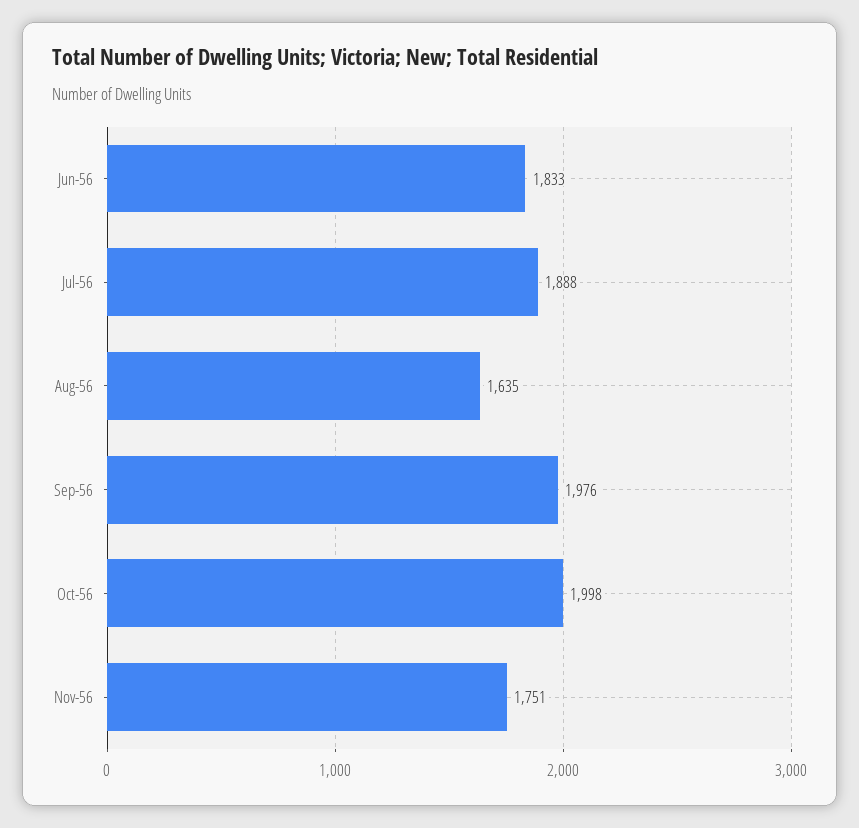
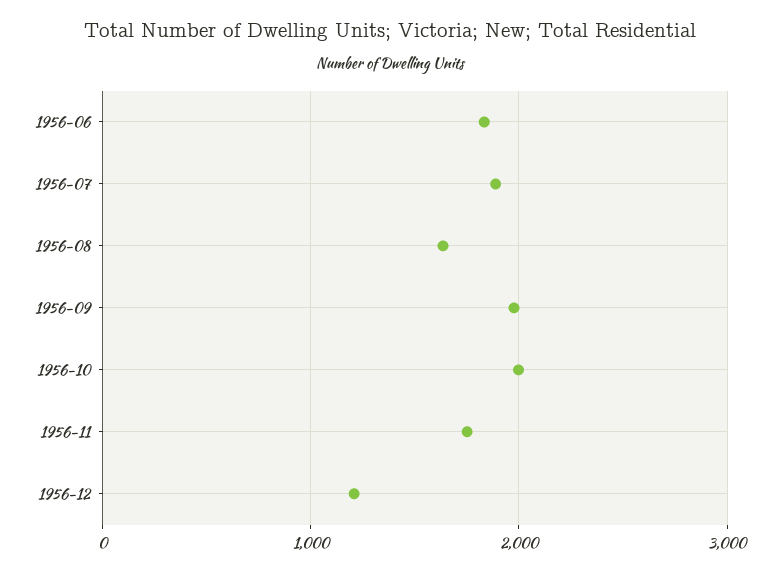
1956-12: none -> 1200

